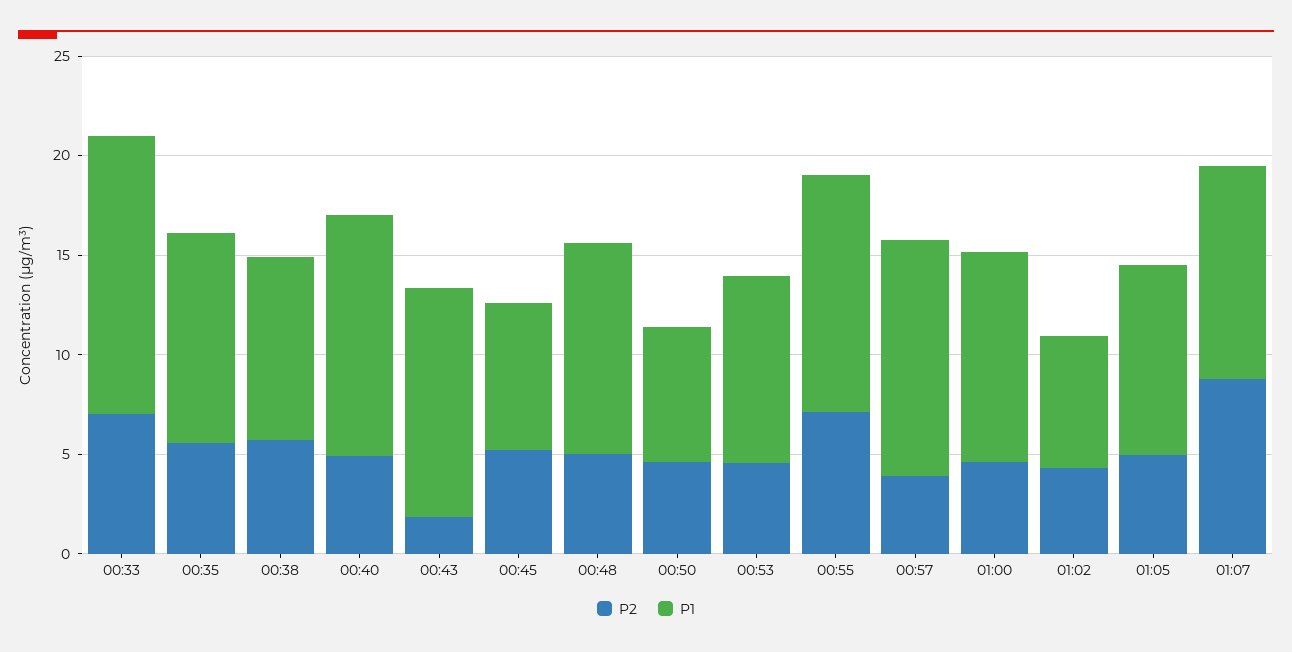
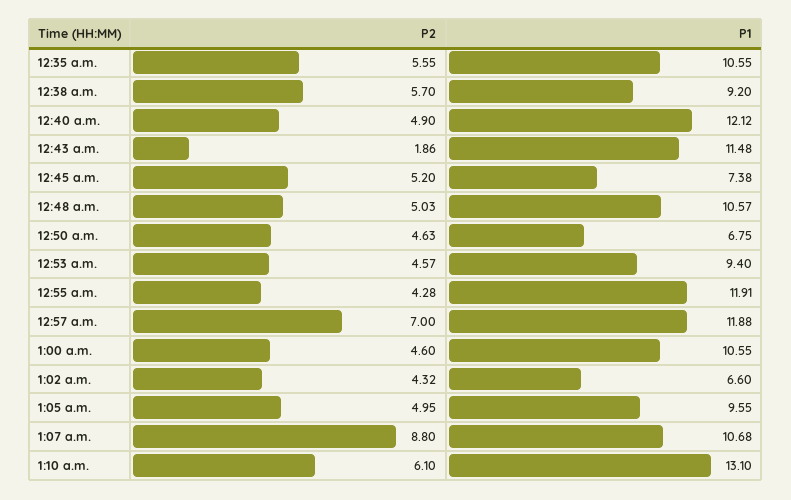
P2, 00:33: 7 -> none
P1, 00:33: 14 -> none
P2, 00:55: 7 -> 4.28
P2, 00:57: 4 -> 7
P2, 1:10 a.m.: none -> 6.1
P1, 1:10 a.m.: none -> 13.1

